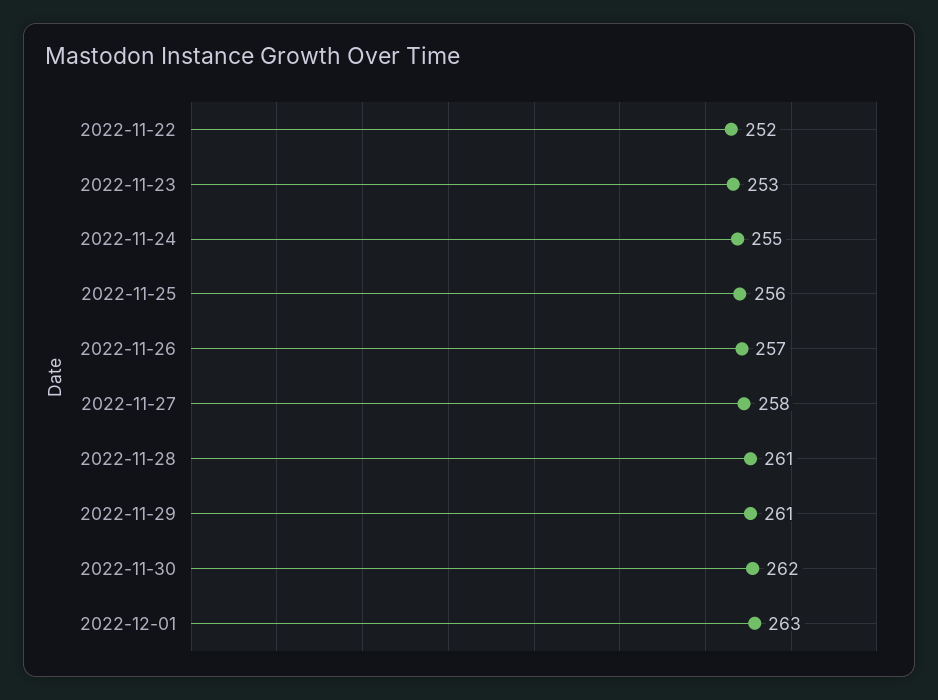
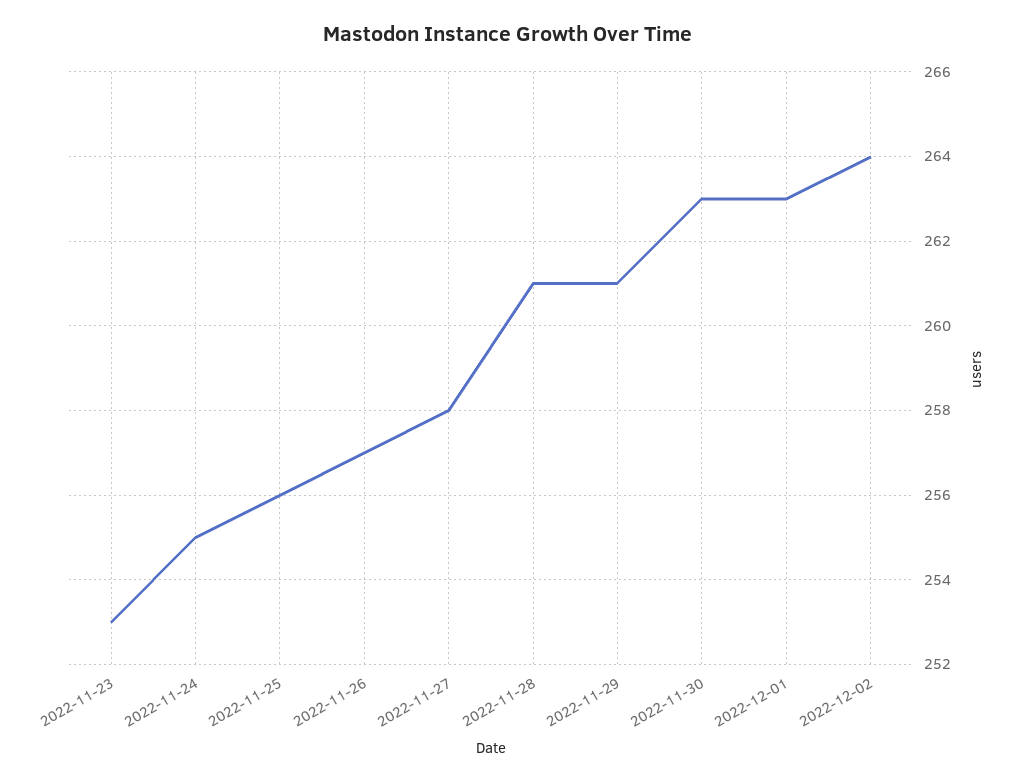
2022-11-22: 252 -> none
2022-11-30: 262 -> 263
2022-12-02: none -> 264

